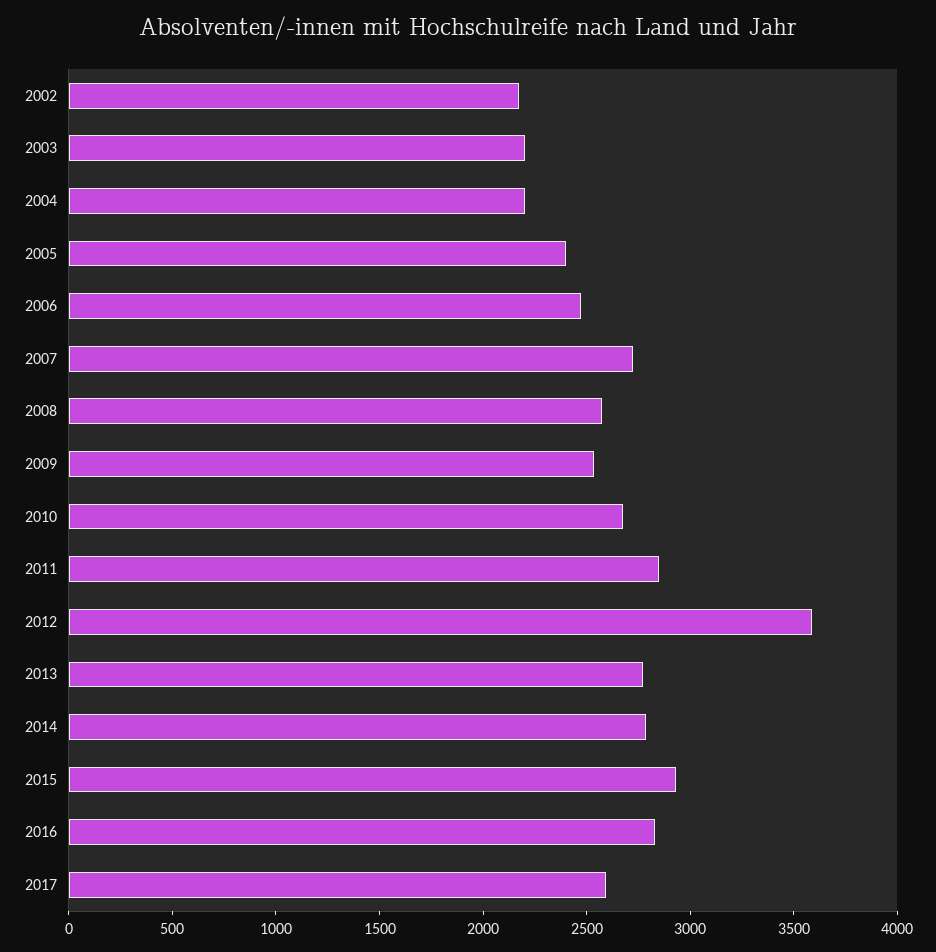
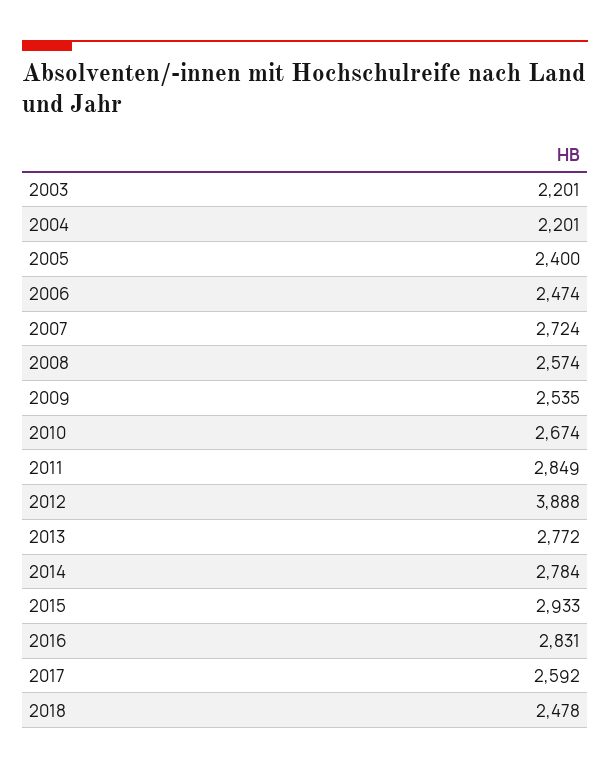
2002: 2200 -> none
2012: 3600 -> 3888
2018: none -> 2478

